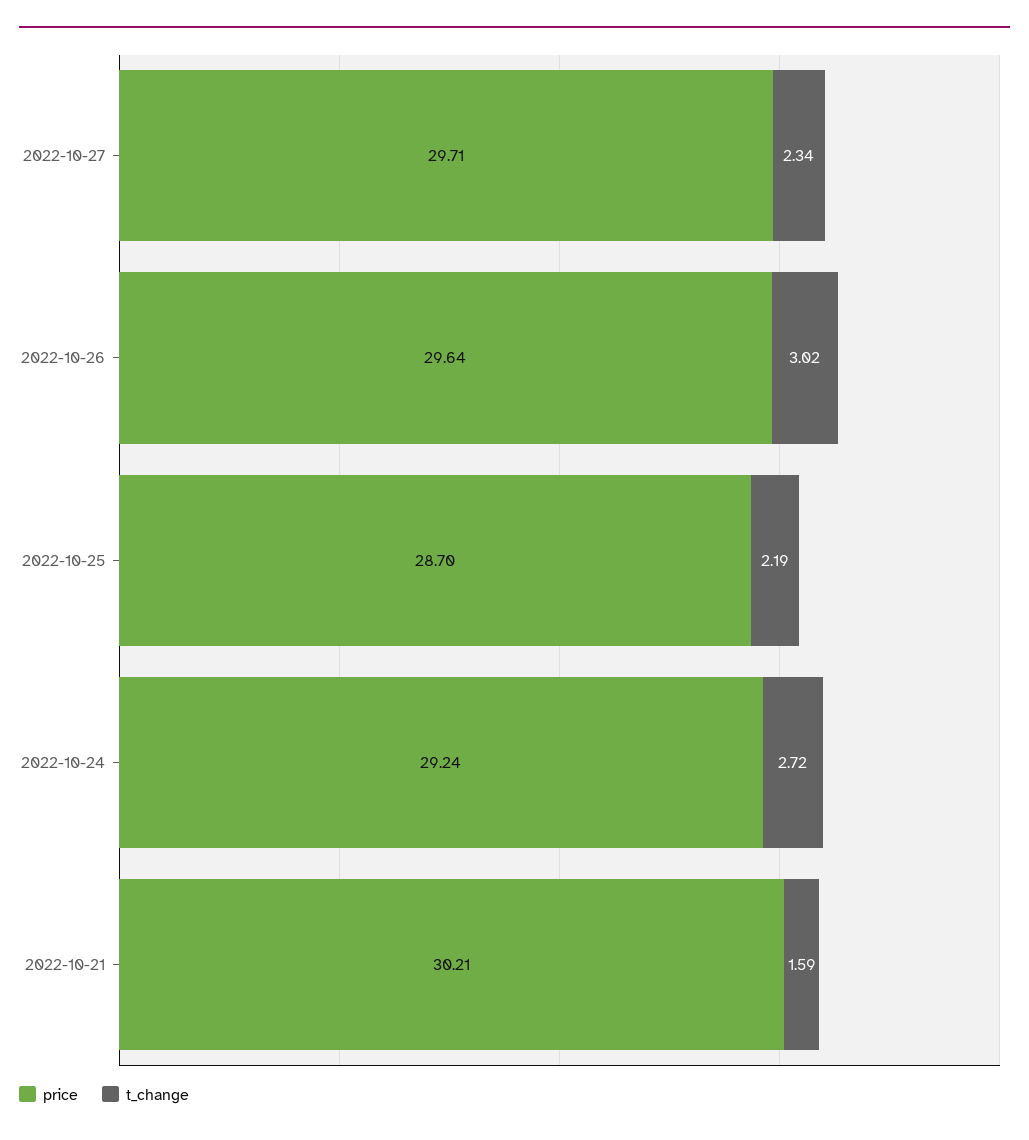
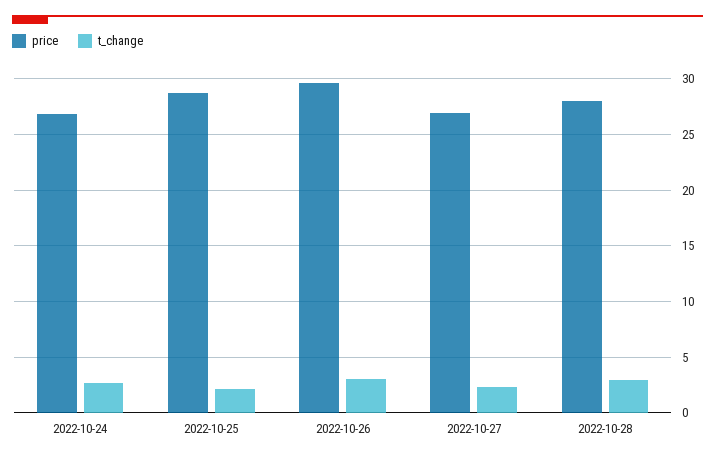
price, 2022-10-27: 29.71 -> 27
price, 2022-10-24: 29.24 -> 27
price, 2022-10-21: 30.21 -> none
t_change, 2022-10-21: 1.59 -> none
price, 2022-10-28: none -> 28
t_change, 2022-10-28: none -> 3

